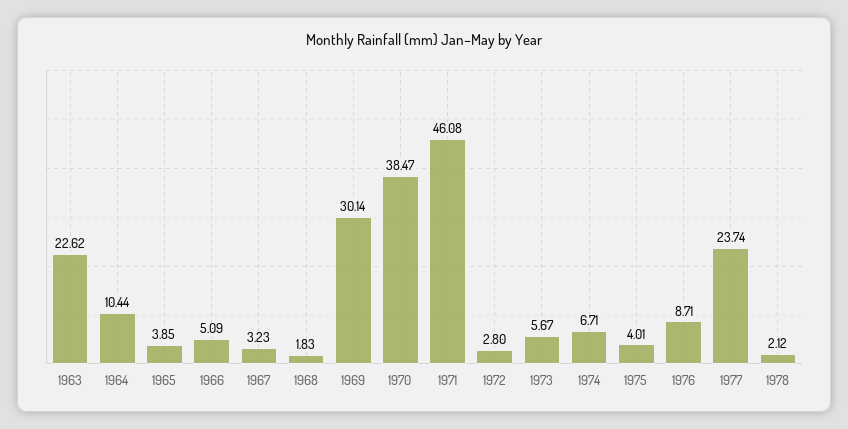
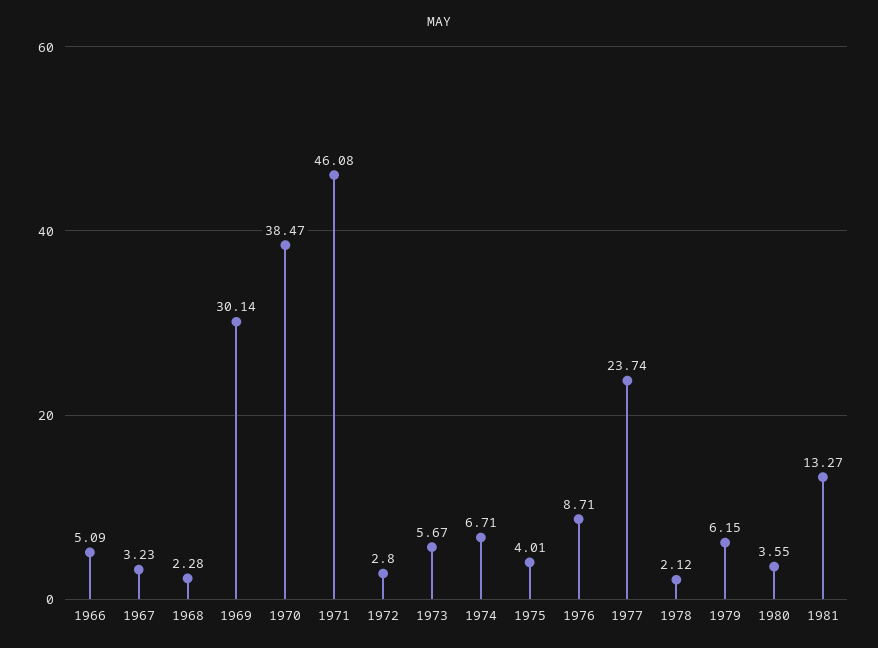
1963: 22.62 -> none
1964: 10.44 -> none
1965: 3.85 -> none
1968: 1.83 -> 2.28
1979: none -> 6.15
1980: none -> 3.55
1981: none -> 13.27

